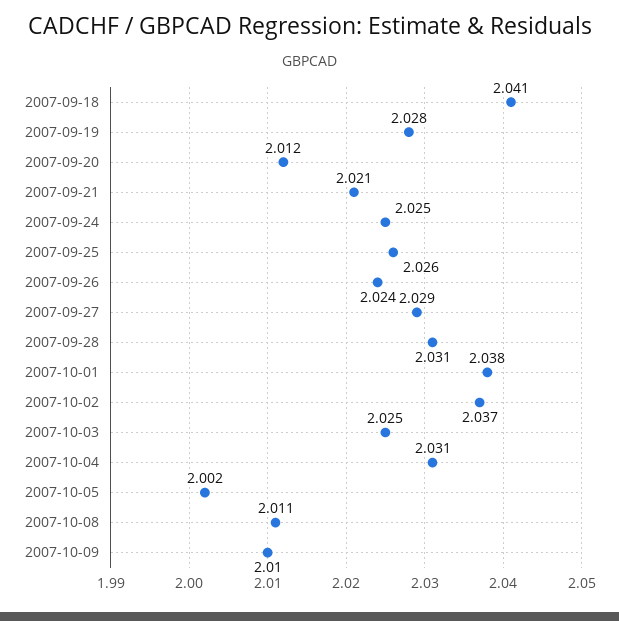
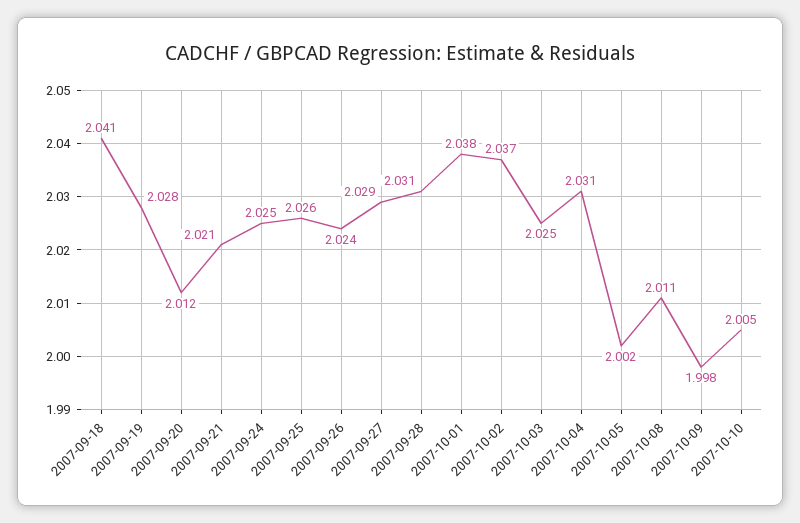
2007-10-09: 2.01 -> 1.998
2007-10-10: none -> 2.005

